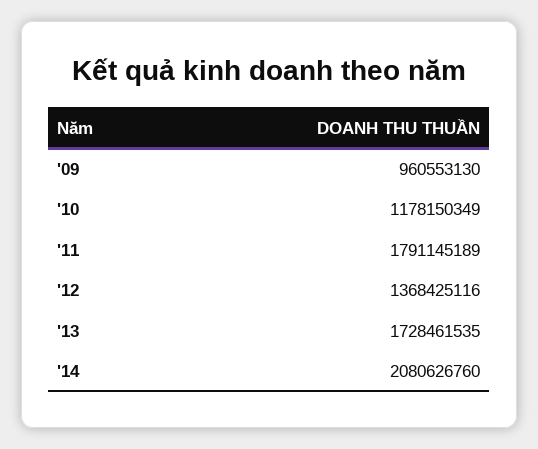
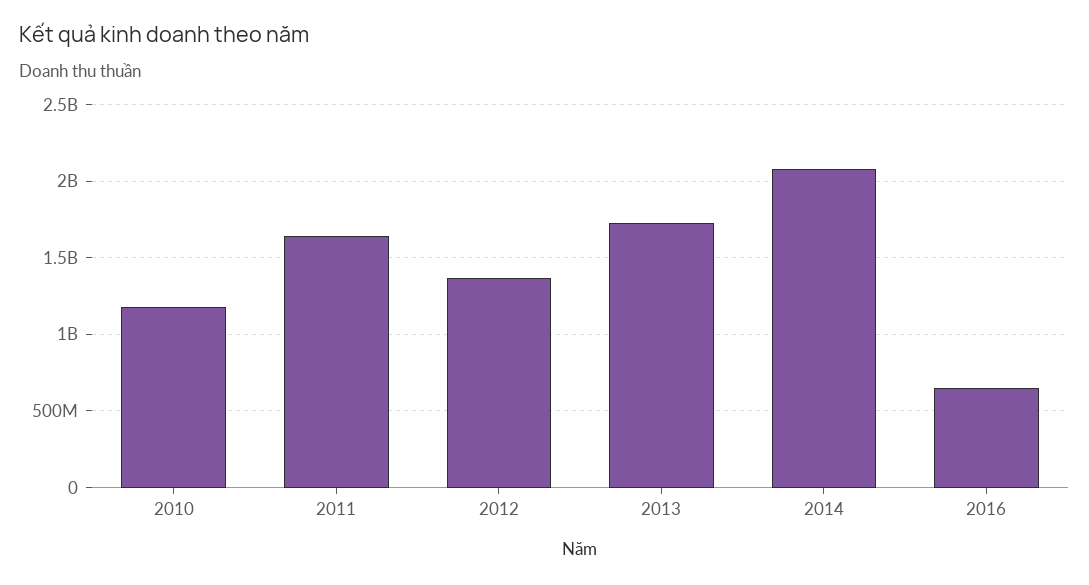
'09: 960553130 -> none
'11: 1791145189 -> 1650000000
2016: none -> 650000000

